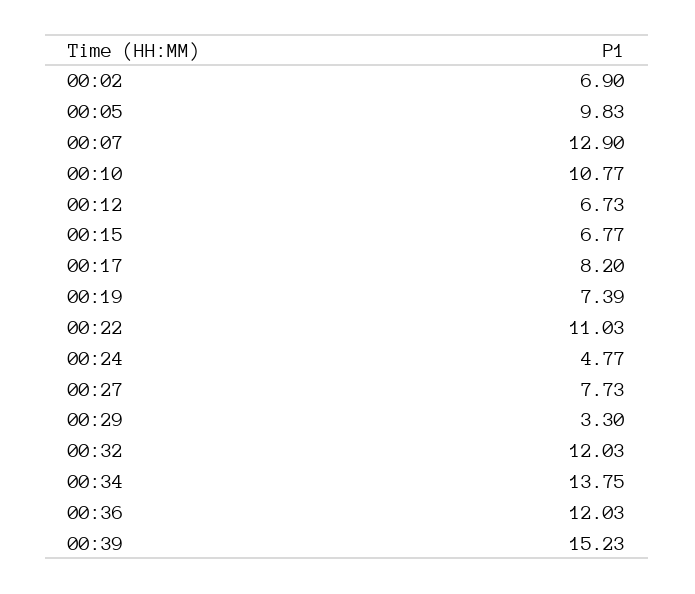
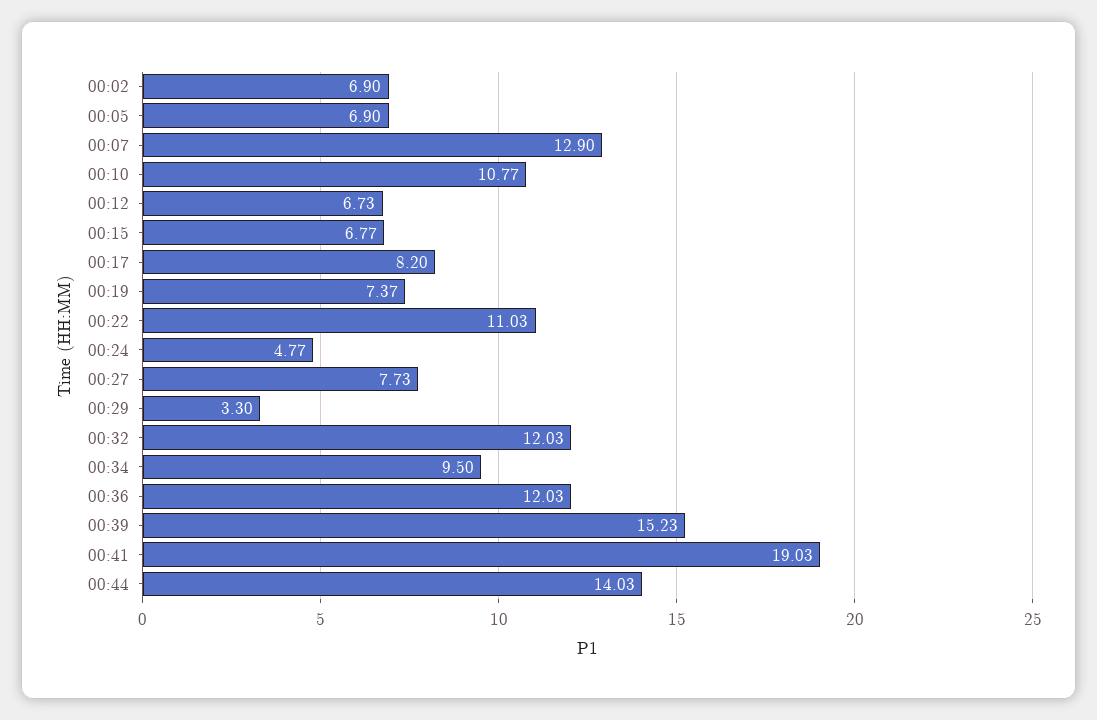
00:05: 9.83 -> 6.9
00:19: 7.39 -> 7.37
00:34: 13.75 -> 9.5
00:41: none -> 19.03
00:44: none -> 14.03

